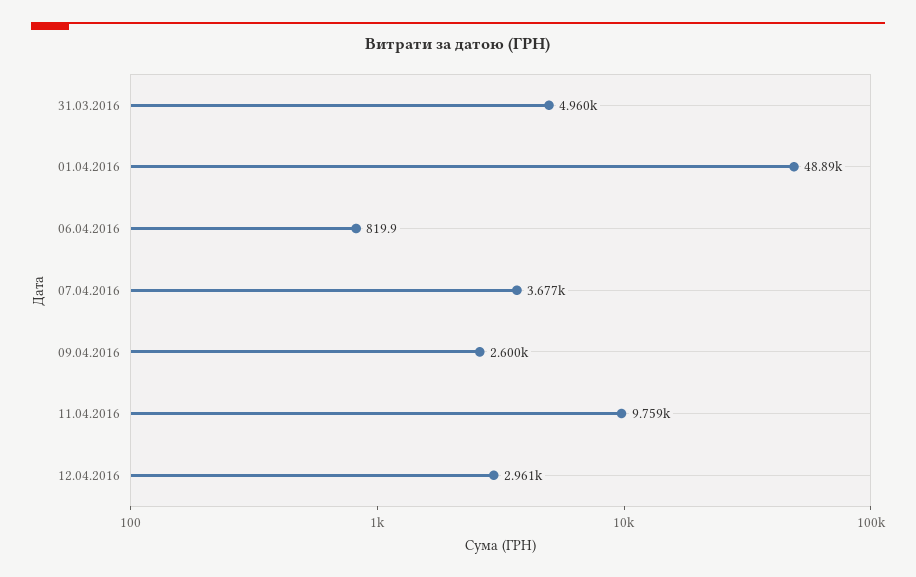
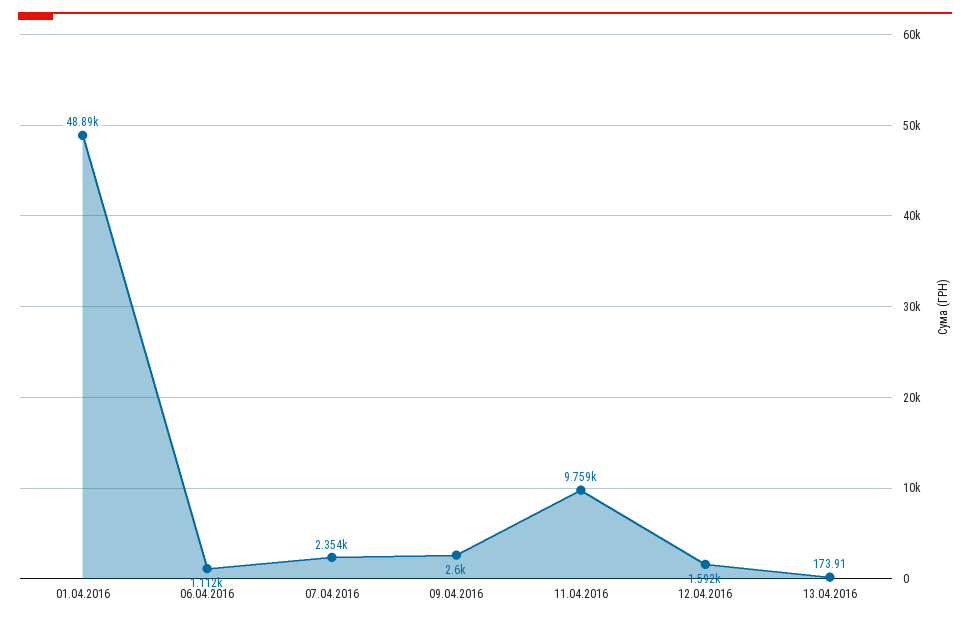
31.03.2016: 4960 -> none
06.04.2016: 819.9 -> 1112
07.04.2016: 3677 -> 2354
12.04.2016: 2961 -> 1592
13.04.2016: none -> 173.91

